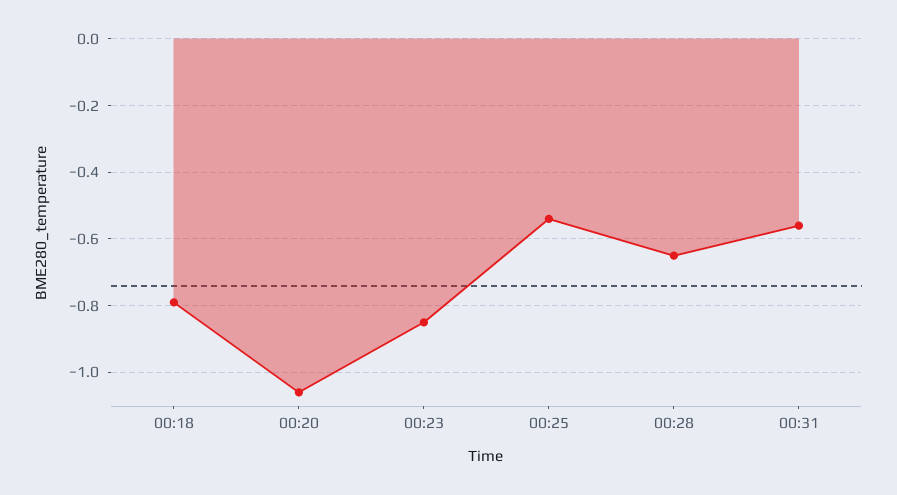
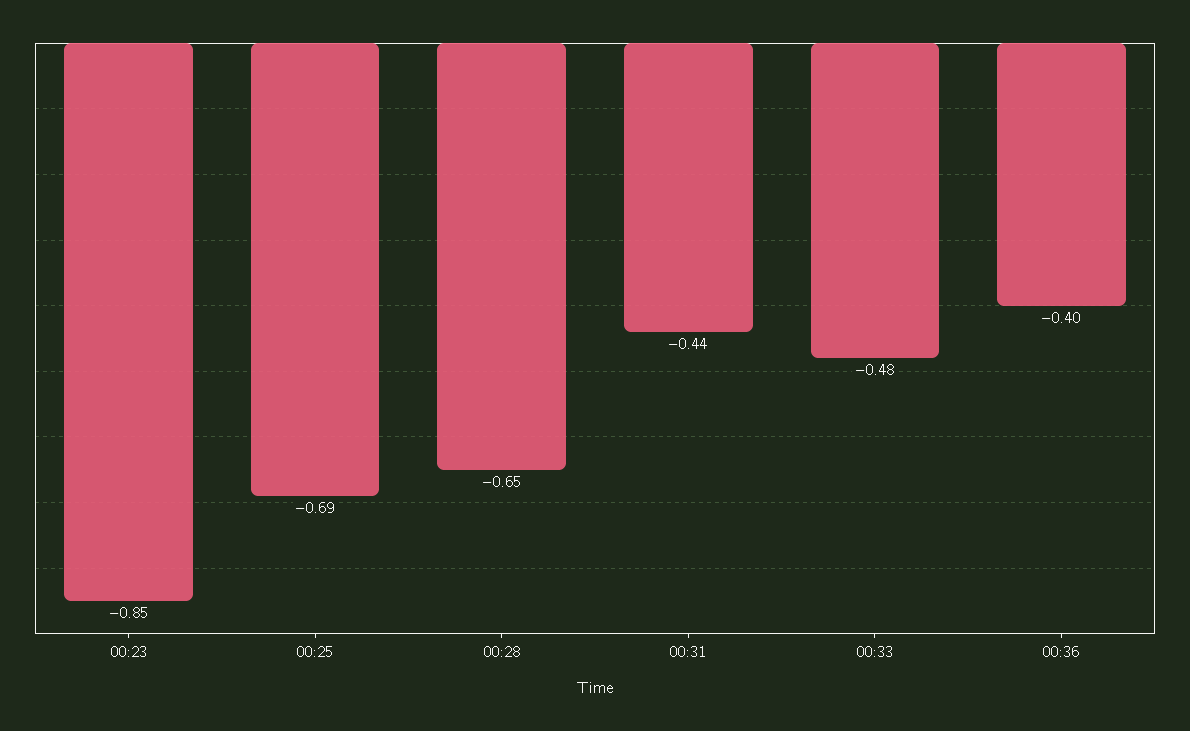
00:18: -0.8 -> none
00:20: -1.05 -> none
00:25: -0.55 -> -0.69
00:31: -0.55 -> -0.44
00:33: none -> -0.48
00:36: none -> -0.4

